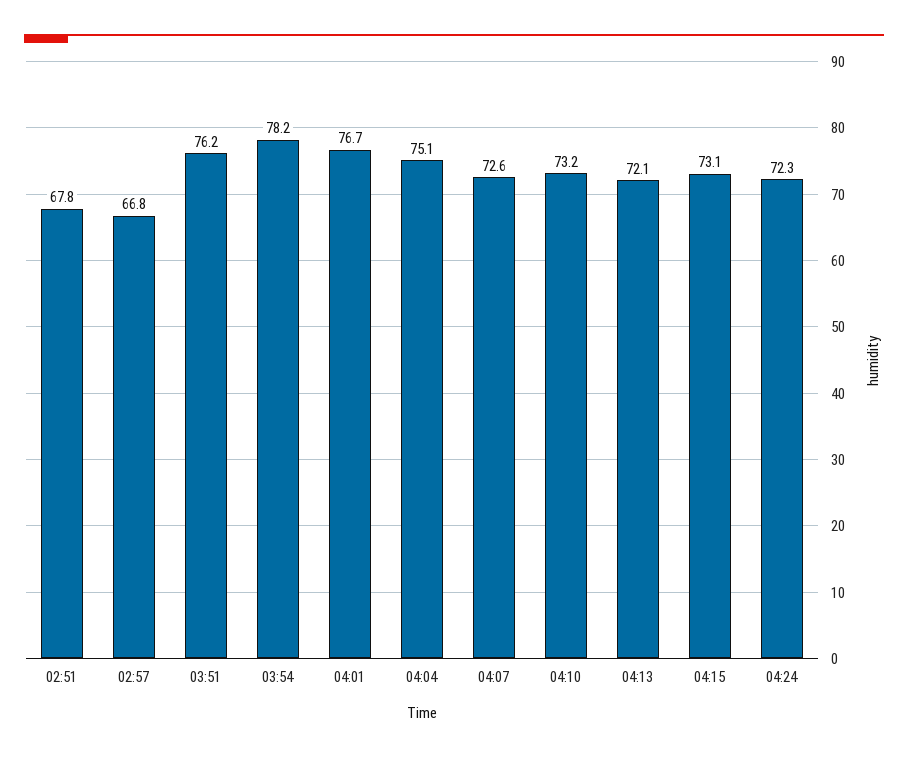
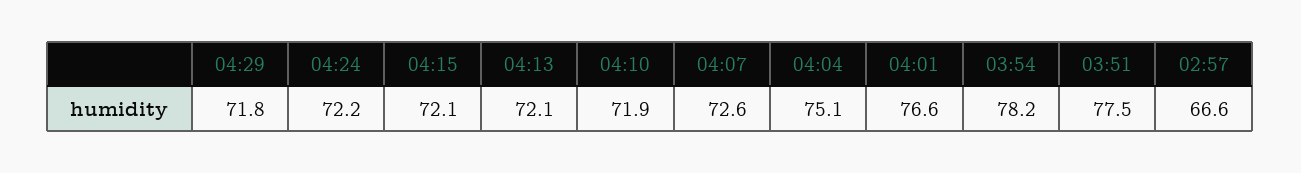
02:51: 67.8 -> none
02:57: 66.8 -> 66.6
03:51: 76.2 -> 77.5
04:01: 76.7 -> 76.6
04:10: 73.2 -> 71.9
04:15: 73.1 -> 72.1
04:24: 72.3 -> 72.2
04:29: none -> 71.8

